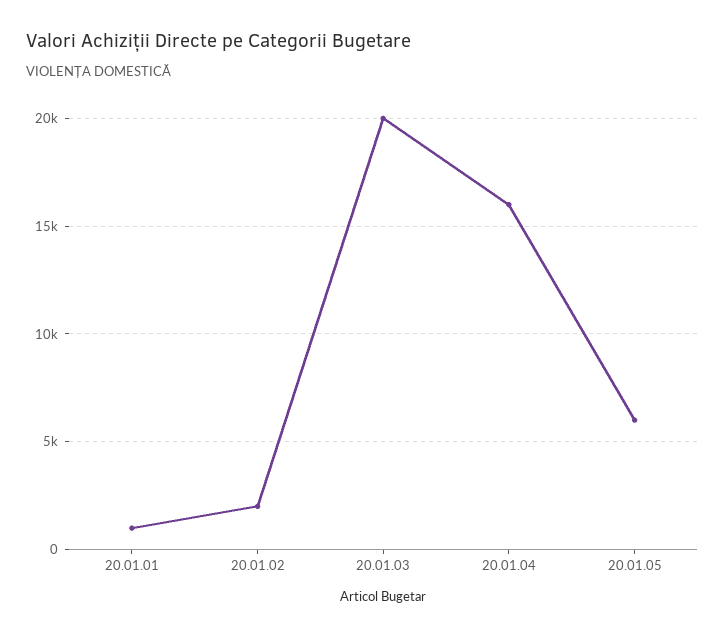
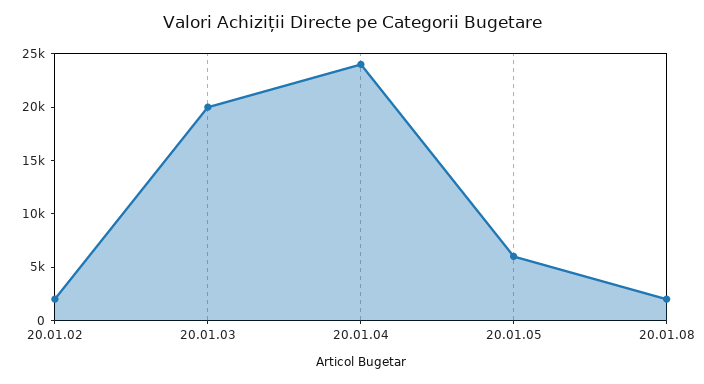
20.01.01: 1000 -> none
20.01.04: 16000 -> 24000
20.01.08: none -> 2000

